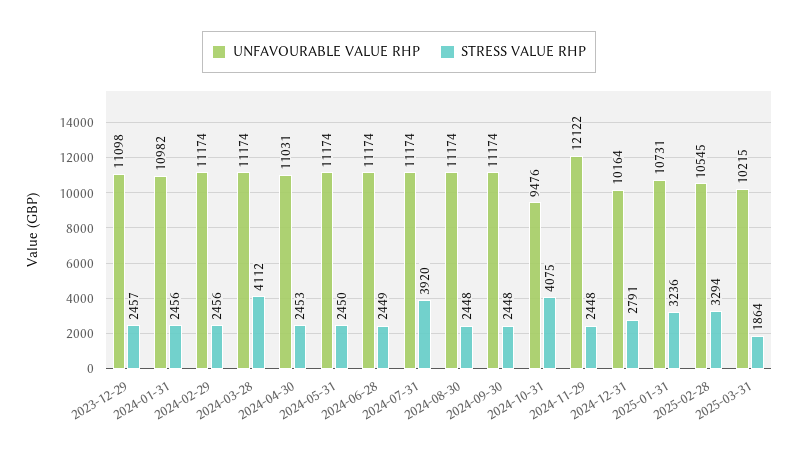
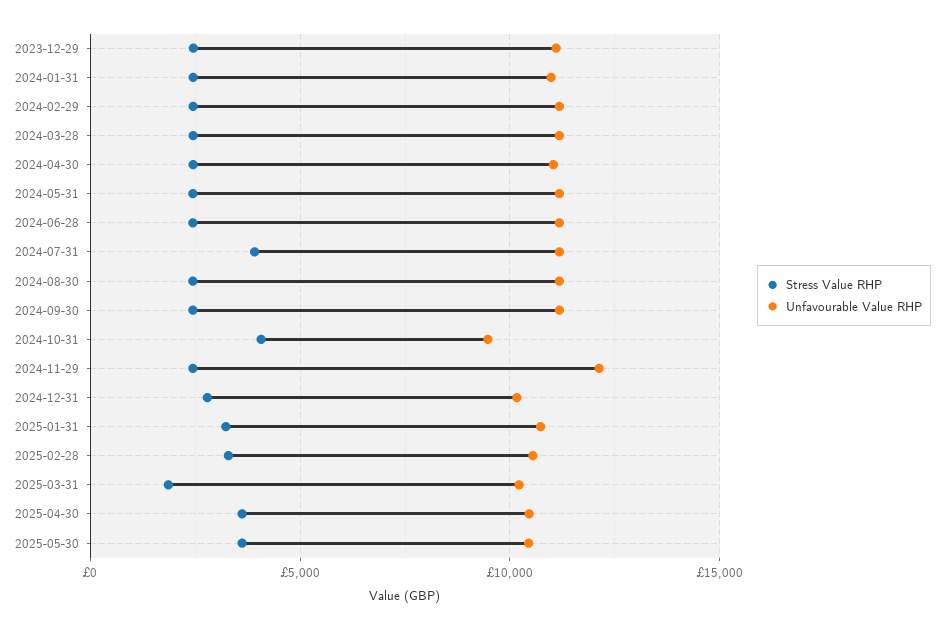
STRESS VALUE RHP, 2024-03-28: 4112 -> 2500
STRESS VALUE RHP, 2025-04-30: none -> 3500
UNFAVOURABLE VALUE RHP, 2025-04-30: none -> 10500
STRESS VALUE RHP, 2025-05-30: none -> 3500
UNFAVOURABLE VALUE RHP, 2025-05-30: none -> 10500

